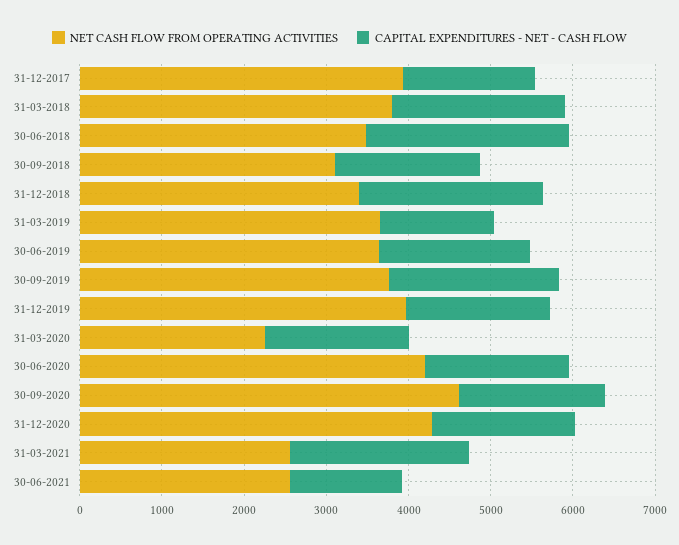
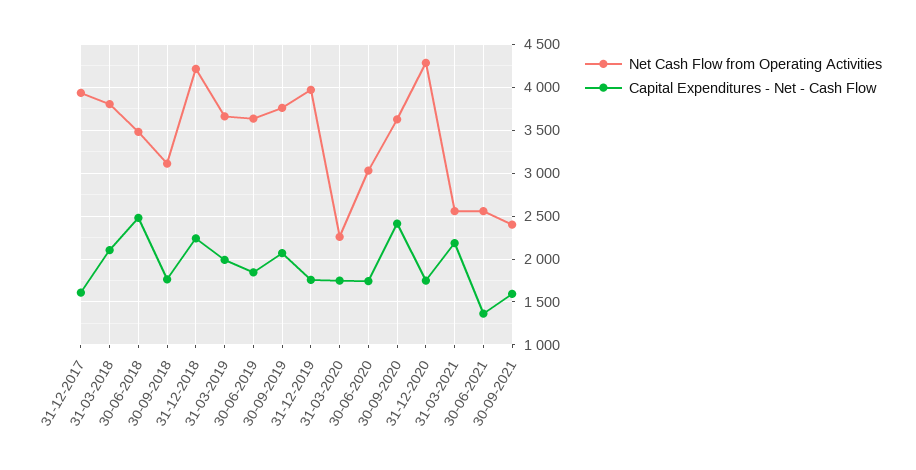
NET CASH FLOW FROM OPERATING ACTIVITIES, 31-12-2018: 3400 -> 4200
CAPITAL EXPENDITURES - NET - CASH FLOW, 31-03-2019: 1400 -> 2000
NET CASH FLOW FROM OPERATING ACTIVITIES, 30-06-2020: 4200 -> 3000
NET CASH FLOW FROM OPERATING ACTIVITIES, 30-09-2020: 4600 -> 3600
CAPITAL EXPENDITURES - NET - CASH FLOW, 30-09-2020: 1800 -> 2400
NET CASH FLOW FROM OPERATING ACTIVITIES, 30-09-2021: none -> 2400
CAPITAL EXPENDITURES - NET - CASH FLOW, 30-09-2021: none -> 1600

